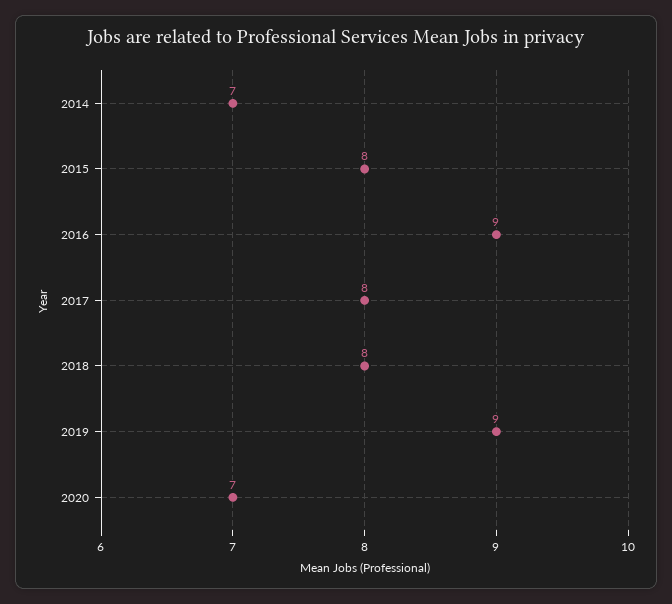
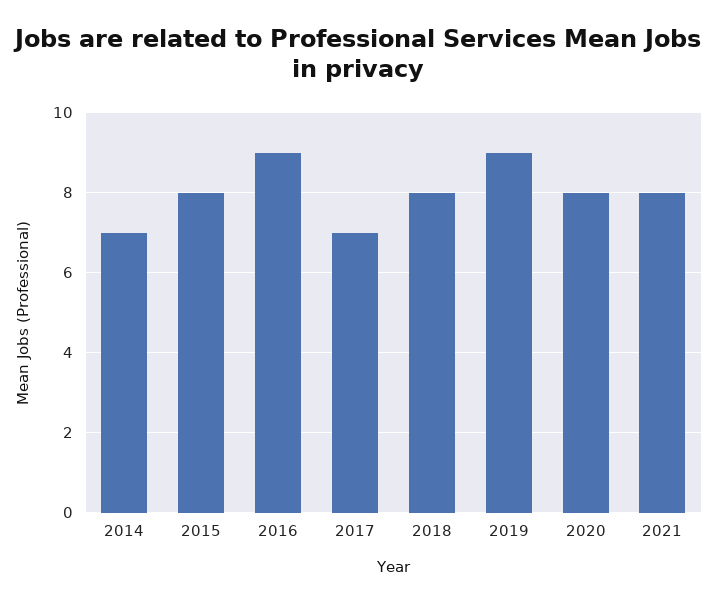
2017: 8 -> 7
2020: 7 -> 8
2021: none -> 8

